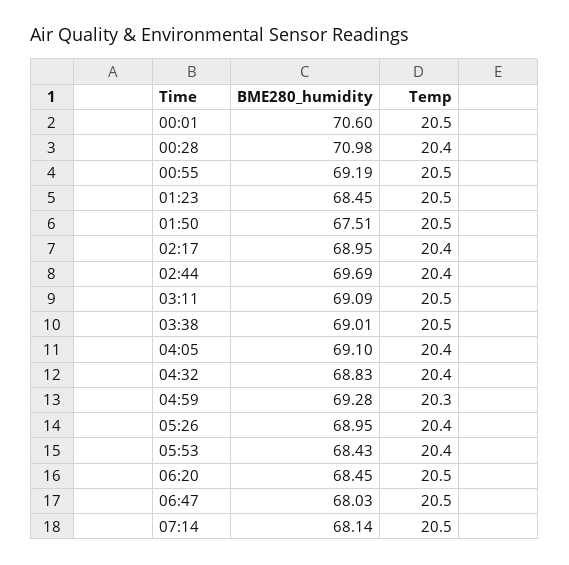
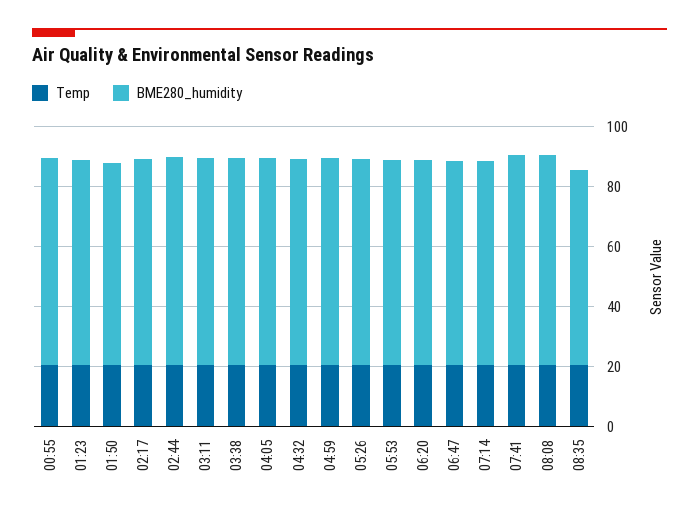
BME280_humidity, 00:01: 70.6 -> none
Temp, 00:01: 20.5 -> none
BME280_humidity, 00:28: 70.98 -> none
Temp, 00:28: 20.4 -> none
Temp, 07:41: none -> 20
BME280_humidity, 07:41: none -> 70
Temp, 08:08: none -> 20
BME280_humidity, 08:08: none -> 70
Temp, 08:35: none -> 20
BME280_humidity, 08:35: none -> 65

